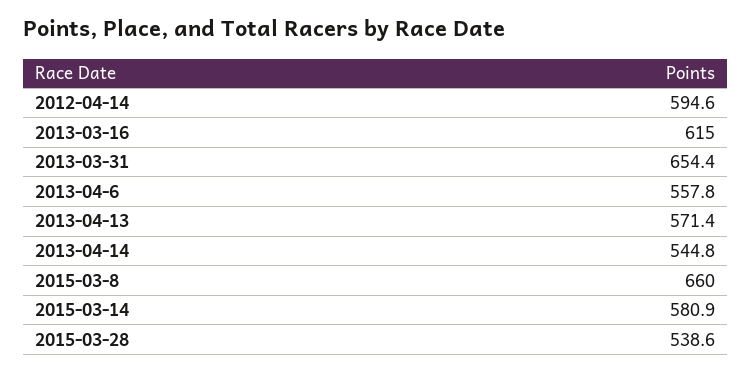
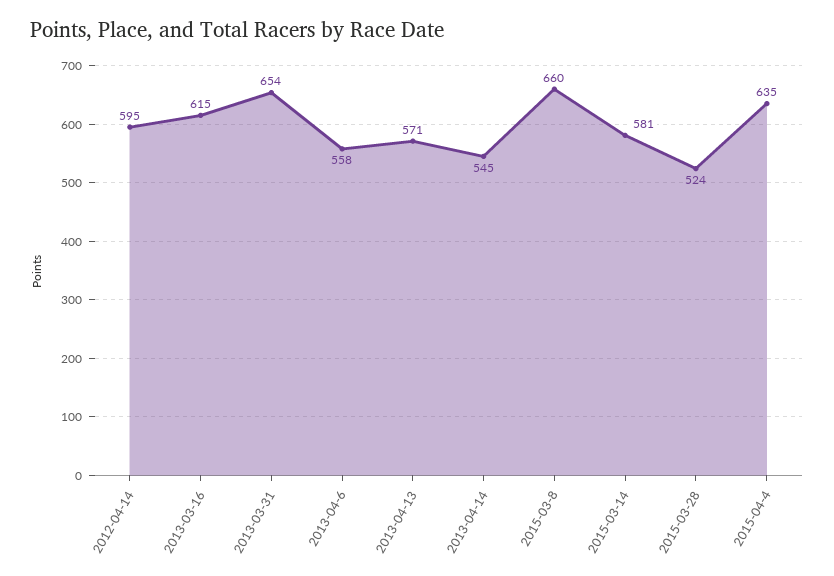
2015-03-28: 538.6 -> 524
2015-04-4: none -> 635

